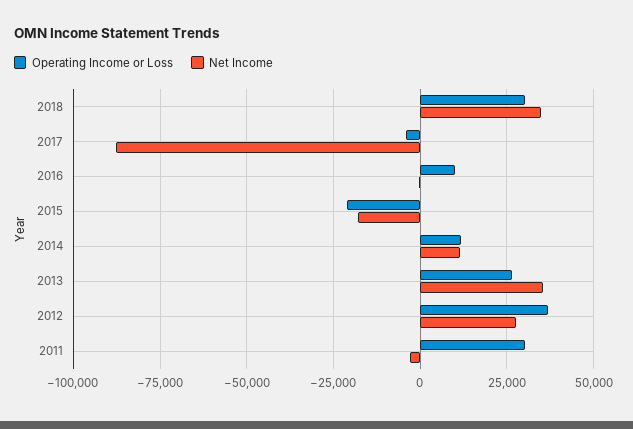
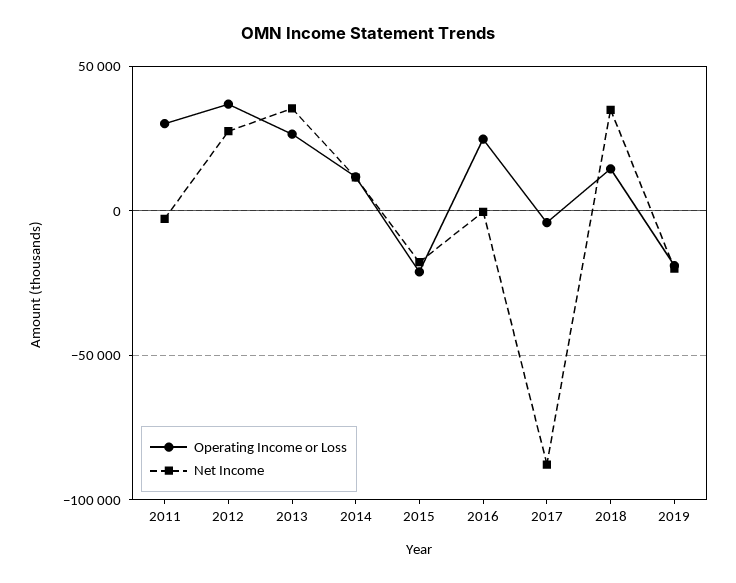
Operating Income or Loss, 2018: 30000 -> 15000
Operating Income or Loss, 2016: 10000 -> 25000
Operating Income or Loss, 2019: none -> -20000
Net Income, 2019: none -> -20000

